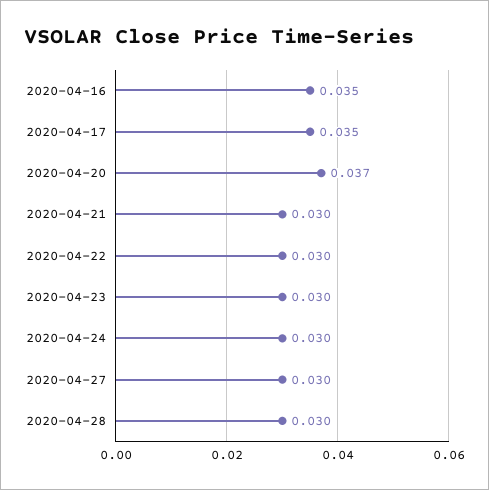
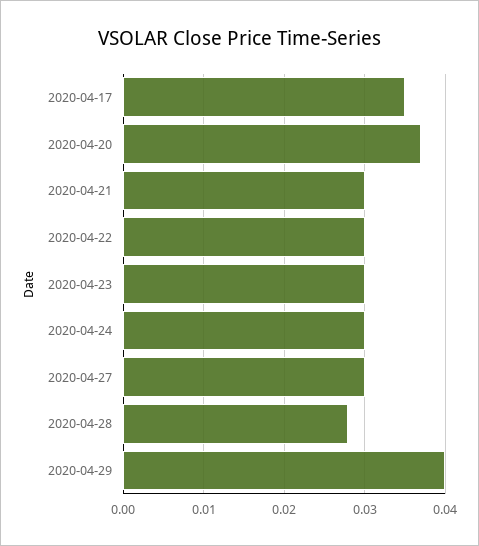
2020-04-16: 0.035 -> none
2020-04-28: 0.03 -> 0.028
2020-04-29: none -> 0.04

